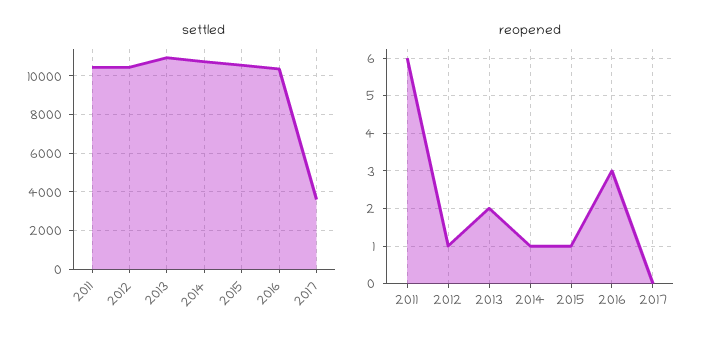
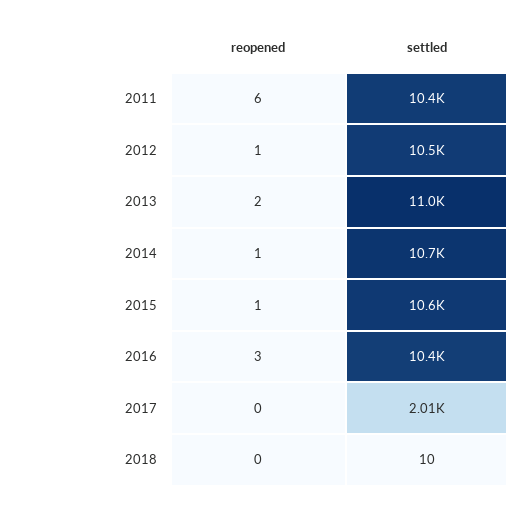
settled, 2017: 3500 -> 2010
reopened, 2018: none -> 0
settled, 2018: none -> 10

